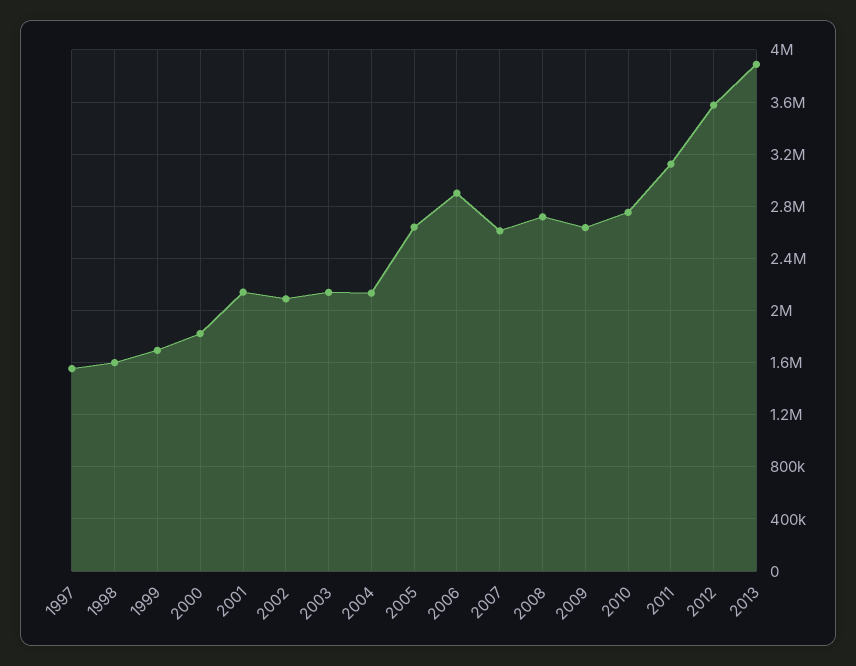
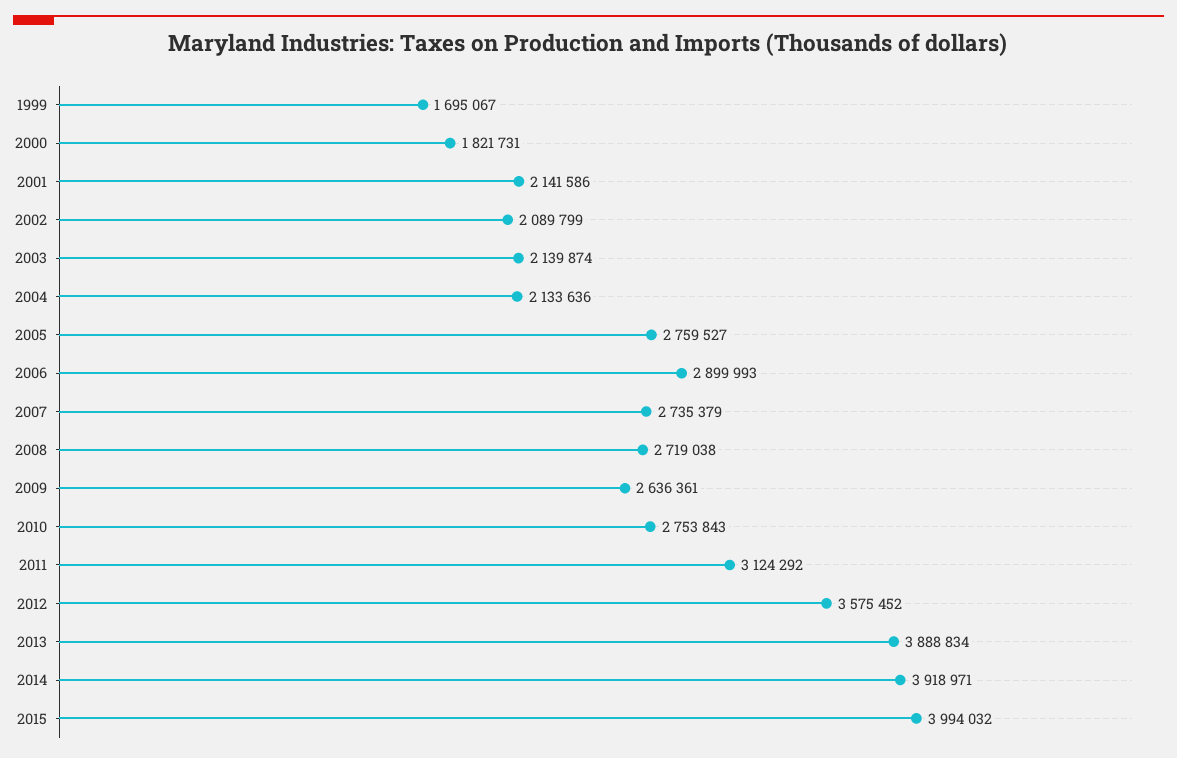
1997: 1550000 -> none
1998: 1600000 -> none
2005: 2650000 -> 2759527
2007: 2600000 -> 2735379
2014: none -> 3918971
2015: none -> 3994032

